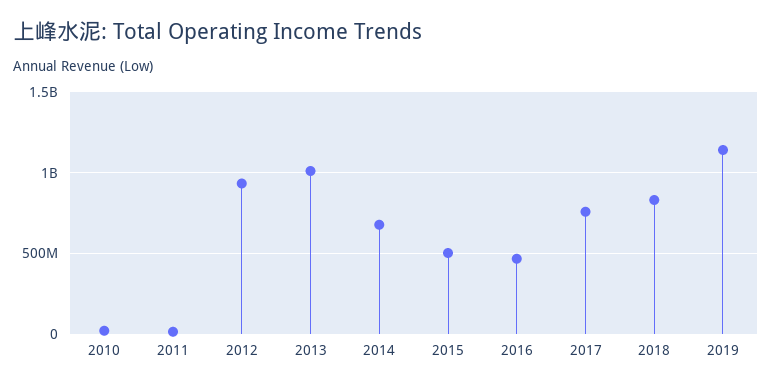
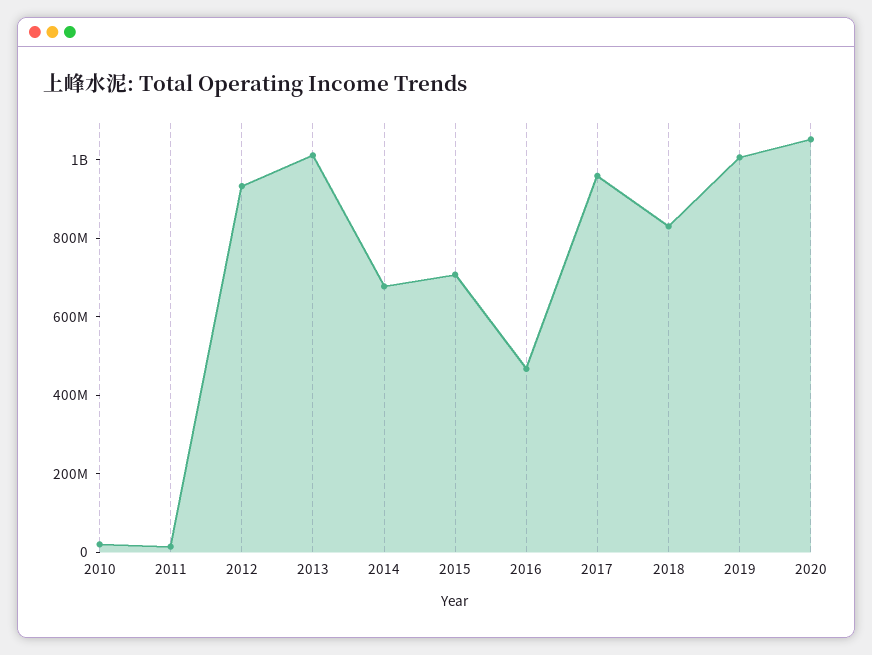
2015: 500000000 -> 700000000
2017: 750000000 -> 950000000
2019: 1150000000 -> 1000000000
2020: none -> 1050000000

